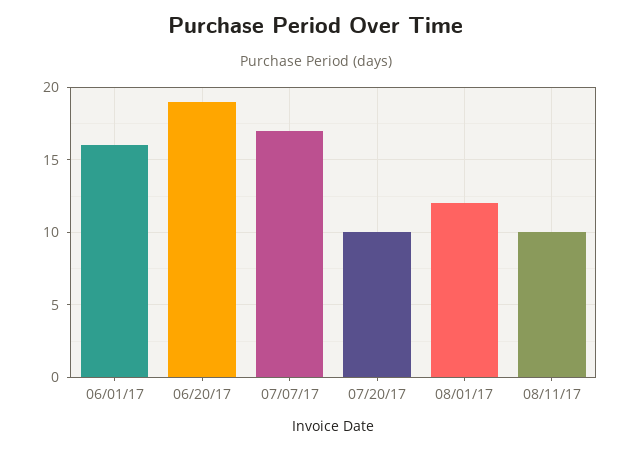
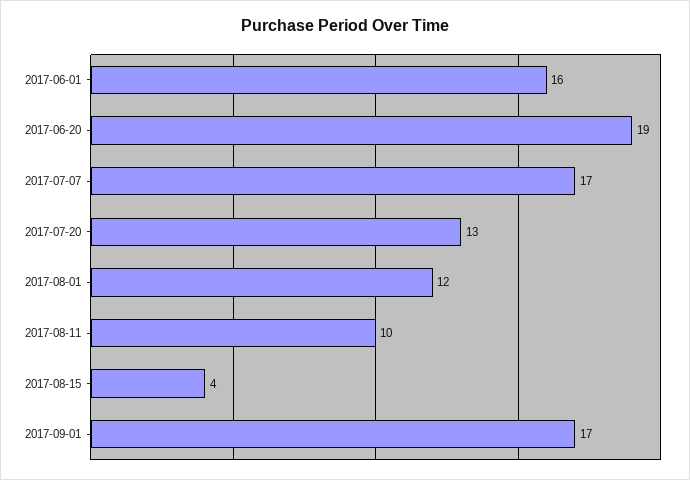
07/20/17: 10 -> 13
2017-08-15: none -> 4
2017-09-01: none -> 17

